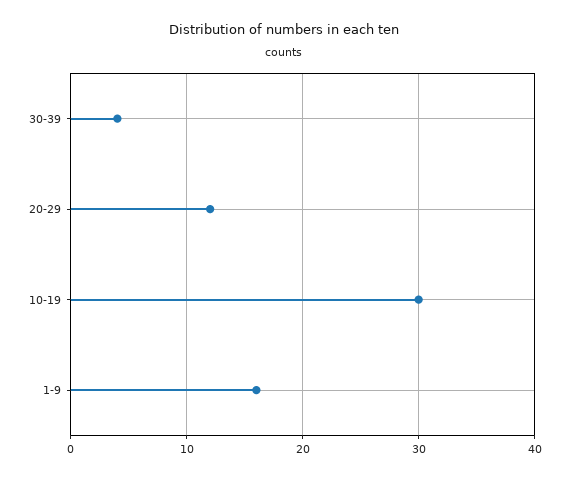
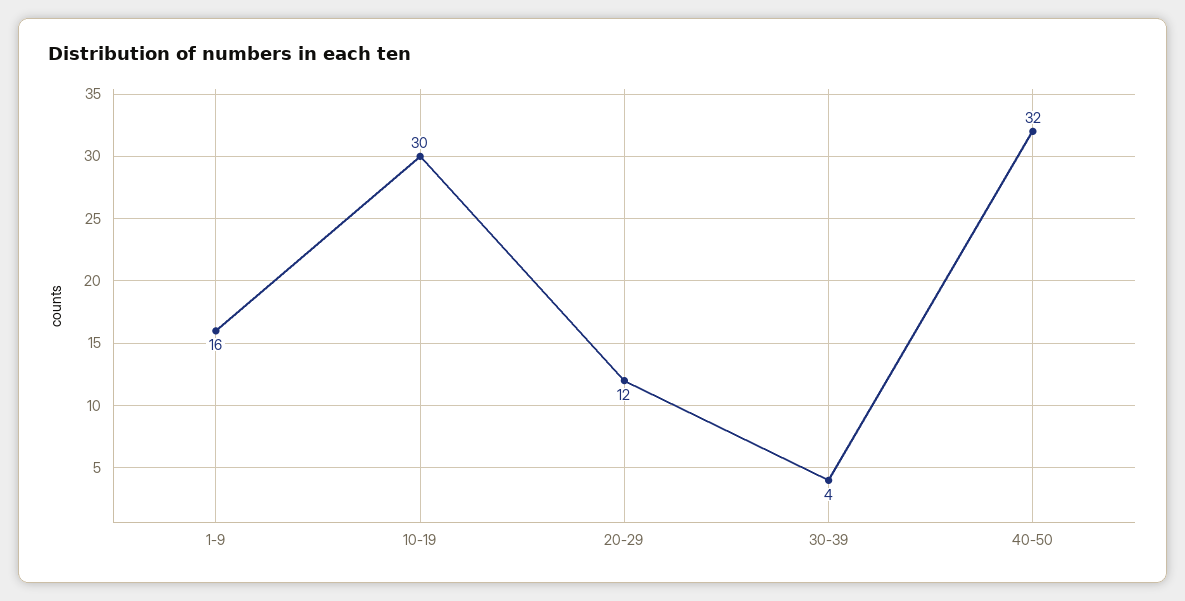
40-50: none -> 32

